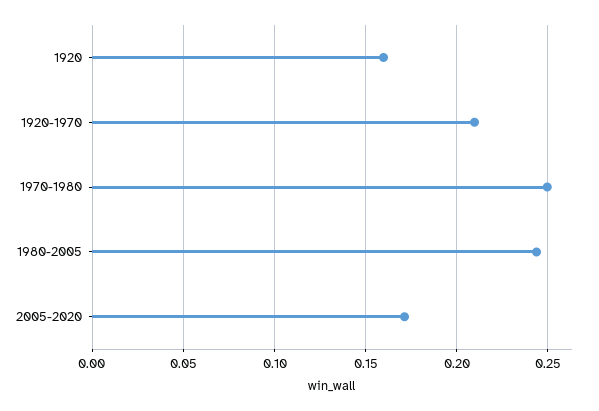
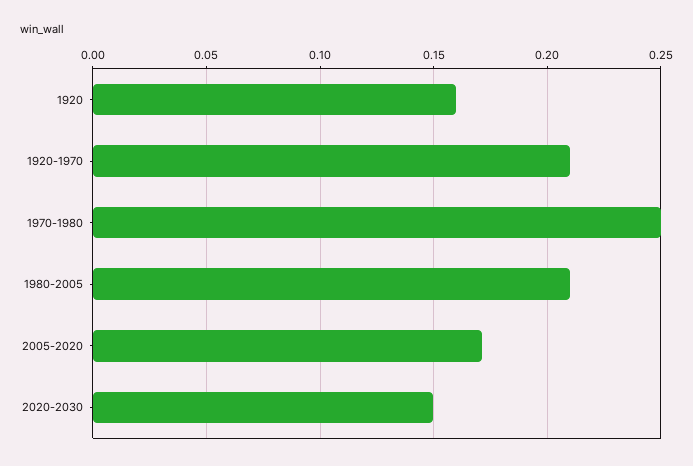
1980-2005: 0.245 -> 0.21
2020-2030: none -> 0.15

